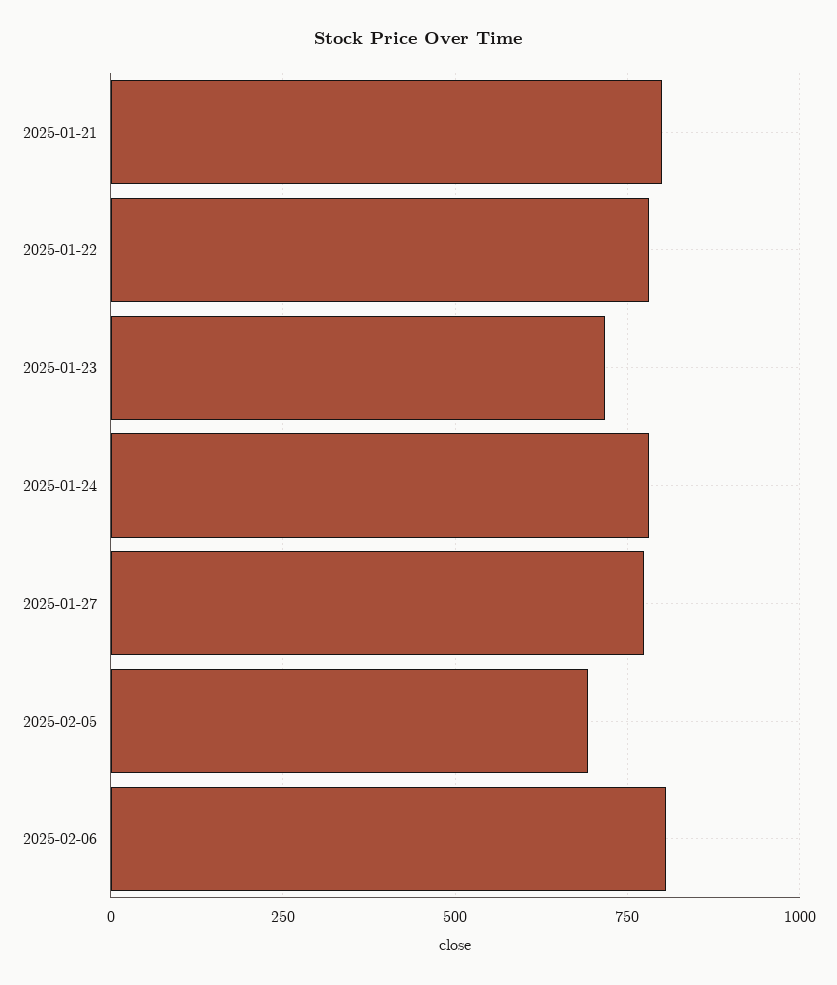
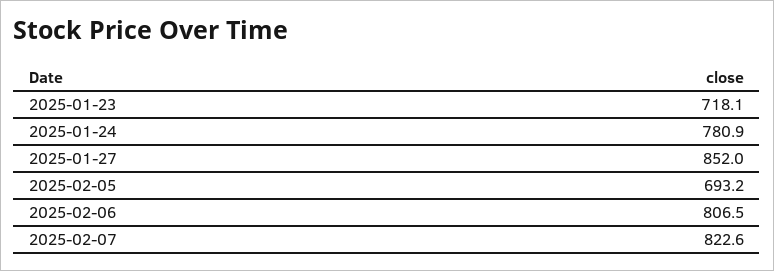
2025-01-21: 800 -> none
2025-01-22: 775 -> none
2025-01-27: 775 -> 852
2025-02-07: none -> 822.6

